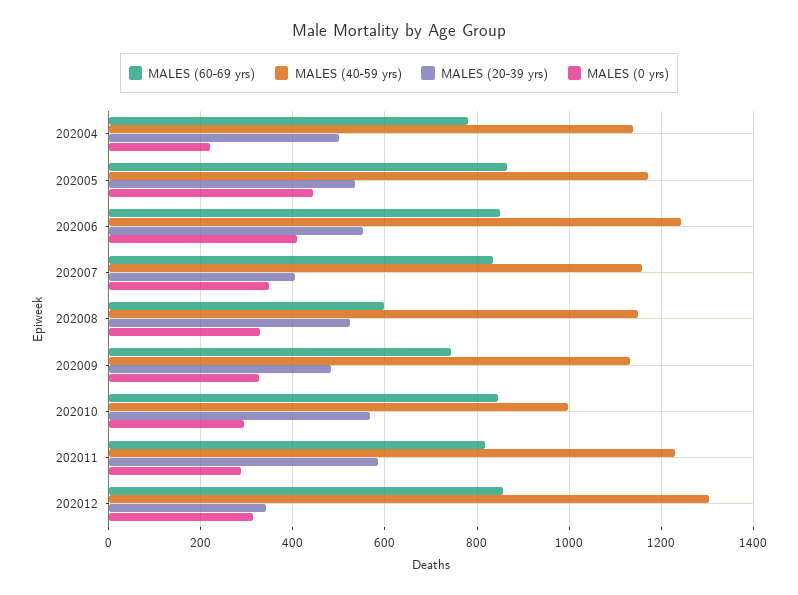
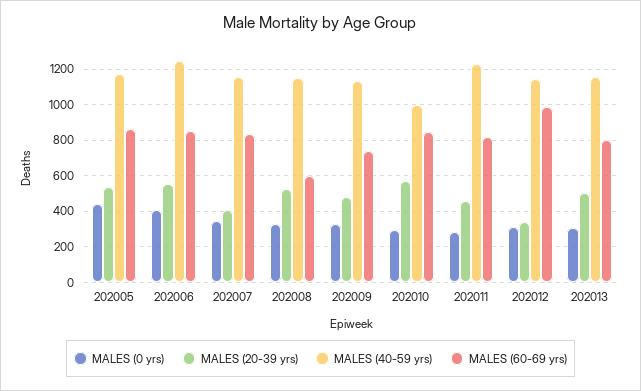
MALES (60-69 yrs), 202004: 780 -> none
MALES (40-59 yrs), 202004: 1140 -> none
MALES (20-39 yrs), 202004: 500 -> none
MALES (0 yrs), 202004: 220 -> none
MALES (20-39 yrs), 202011: 580 -> 450
MALES (60-69 yrs), 202012: 860 -> 1000
MALES (40-59 yrs), 202012: 1300 -> 1150
MALES (0 yrs), 202013: none -> 300
MALES (20-39 yrs), 202013: none -> 500
MALES (40-59 yrs), 202013: none -> 1150
MALES (60-69 yrs), 202013: none -> 800

